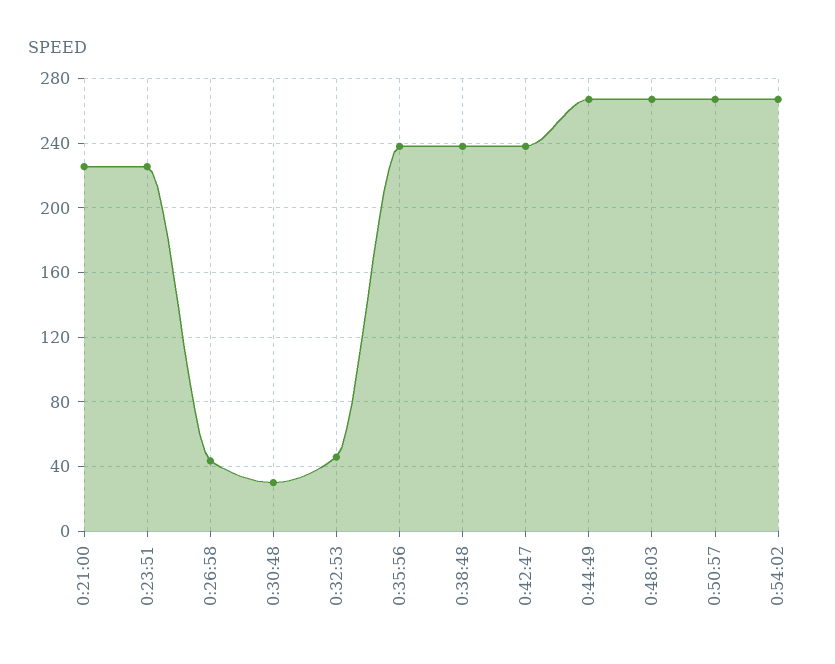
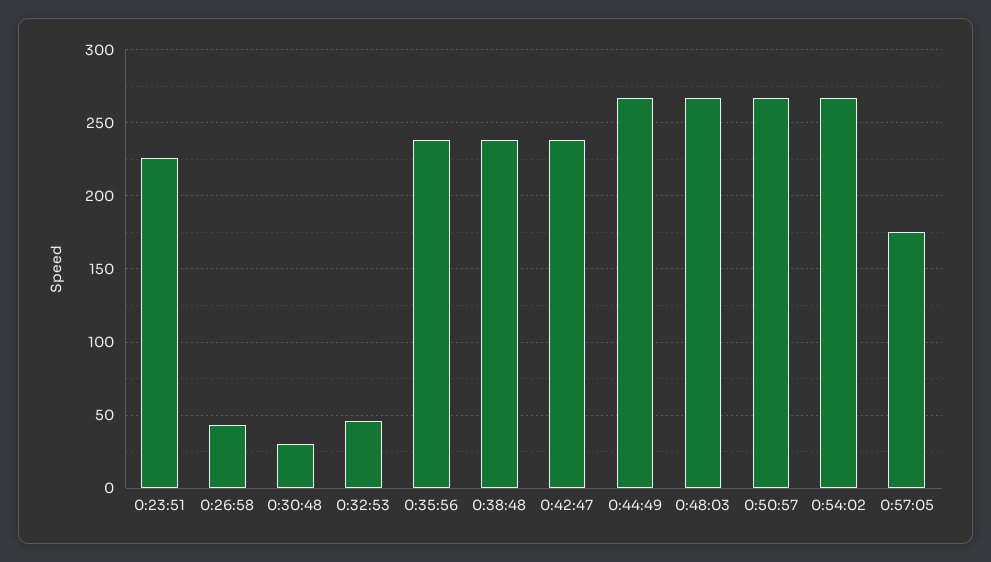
0:21:00: 225 -> none
0:57:05: none -> 175

